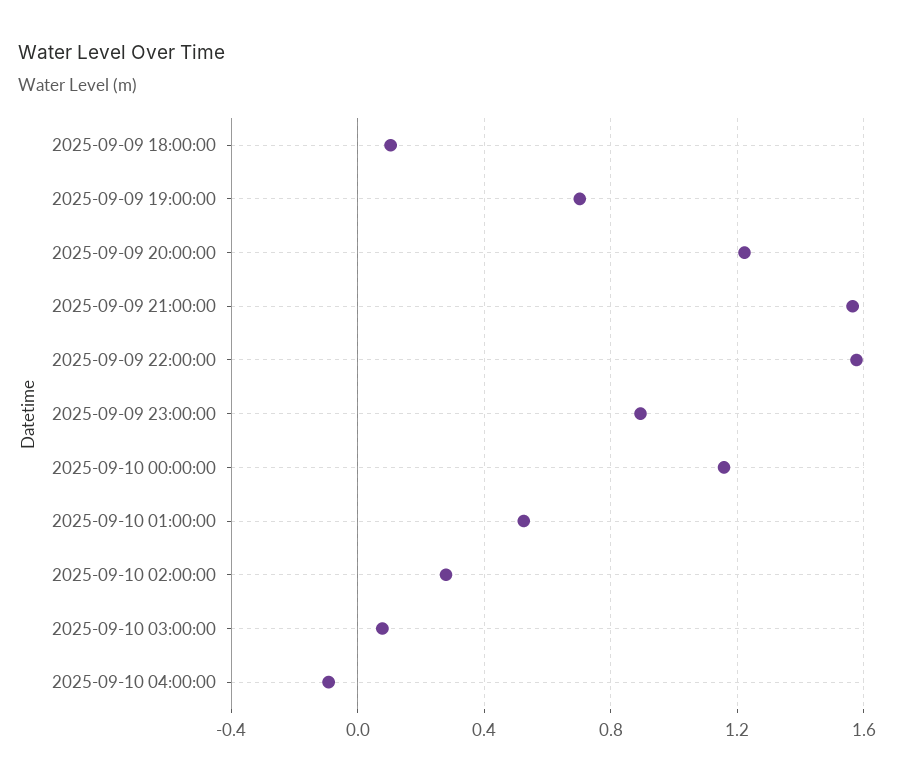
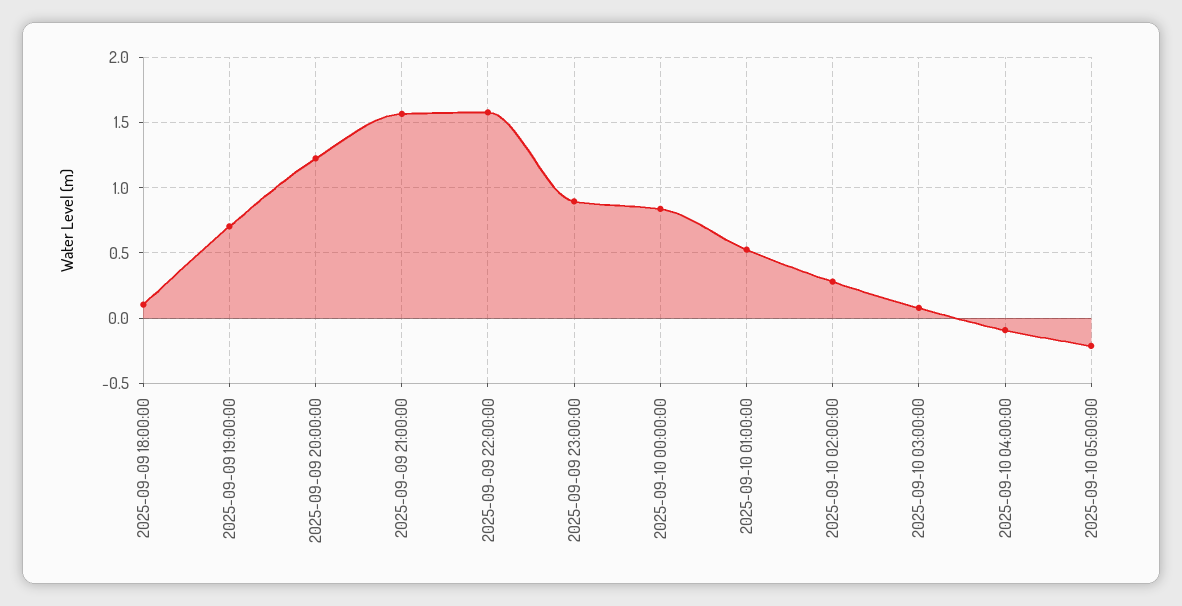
2025-09-10 00:00:00: 1.15 -> 0.85
2025-09-10 05:00:00: none -> -0.2

